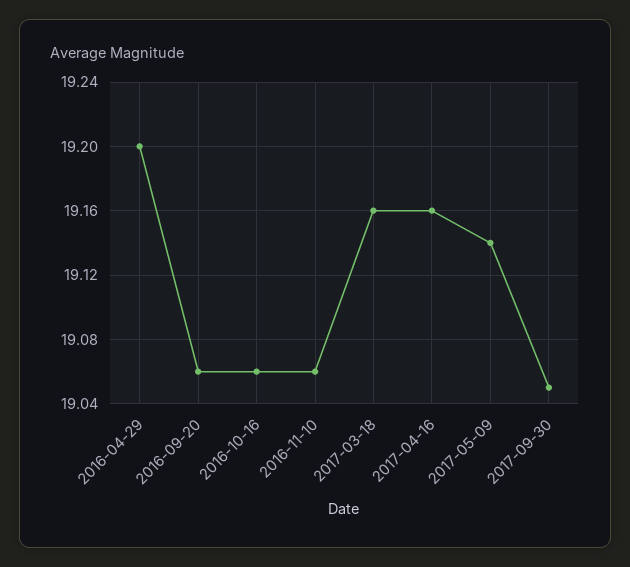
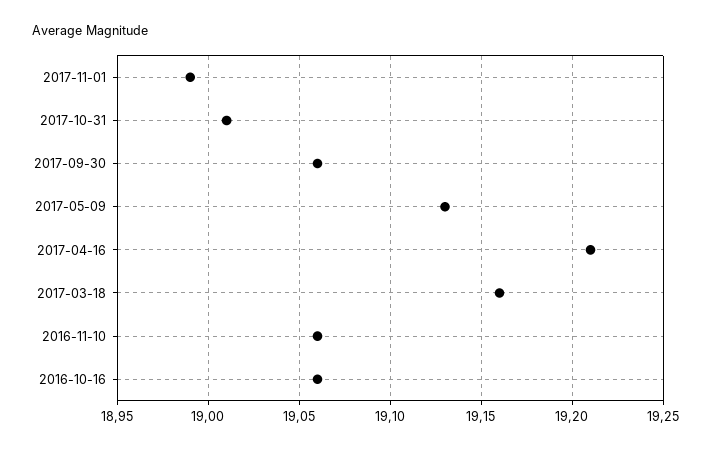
2016-04-29: 19.2 -> none
2016-09-20: 19.06 -> none
2017-04-16: 19.16 -> 19.21
2017-05-09: 19.14 -> 19.13
2017-09-30: 19.05 -> 19.06
2017-11-01: none -> 18.99
2017-10-31: none -> 19.01

